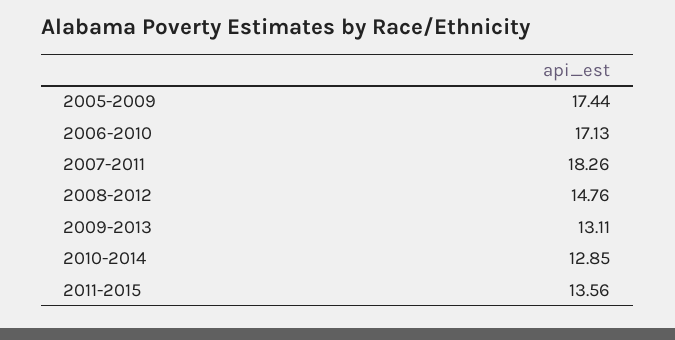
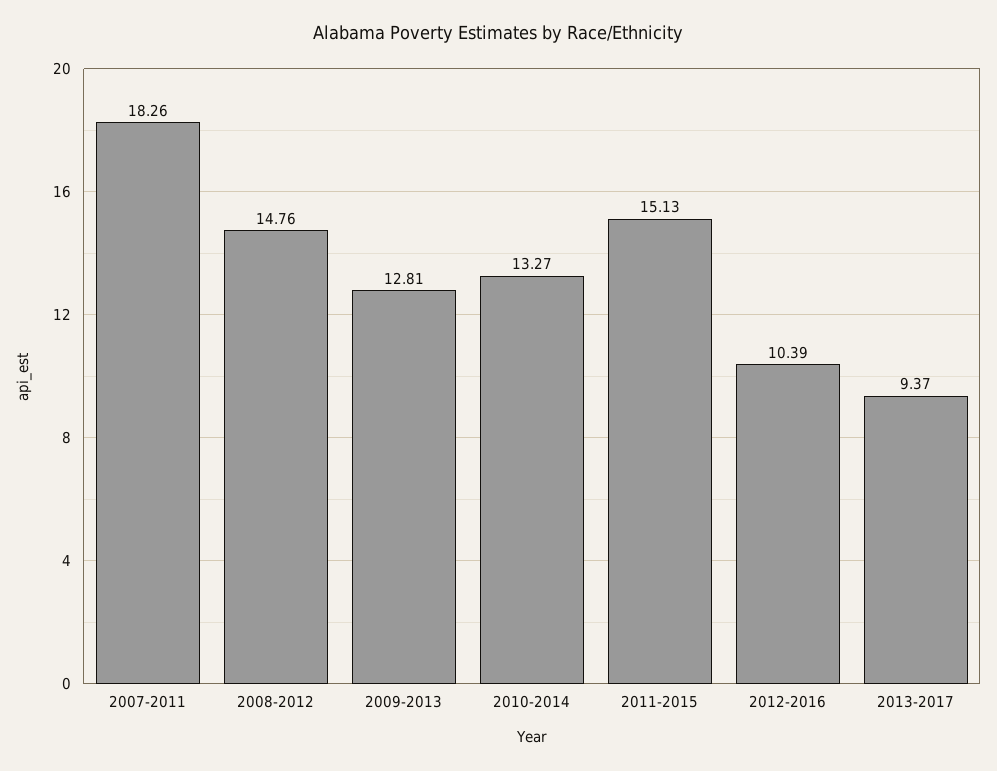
2005-2009: 17.44 -> none
2006-2010: 17.13 -> none
2009-2013: 13.11 -> 12.81
2010-2014: 12.85 -> 13.27
2011-2015: 13.56 -> 15.13
2012-2016: none -> 10.39
2013-2017: none -> 9.37

